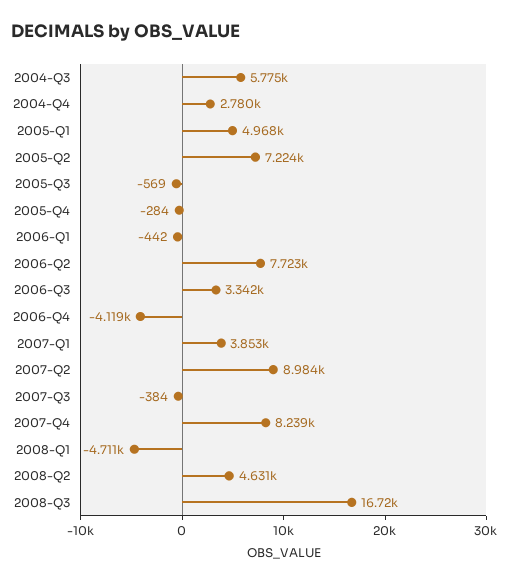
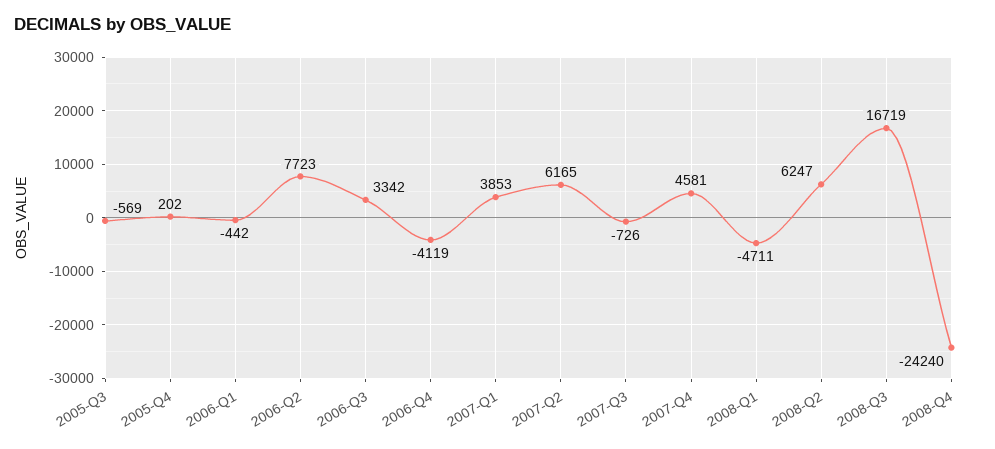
2004-Q3: 5775 -> none
2004-Q4: 2780 -> none
2005-Q1: 4968 -> none
2005-Q2: 7224 -> none
2005-Q4: -284 -> 202
2007-Q2: 8984 -> 6165
2007-Q3: -384 -> -726
2007-Q4: 8239 -> 4581
2008-Q2: 4631 -> 6247
2008-Q4: none -> -24240

